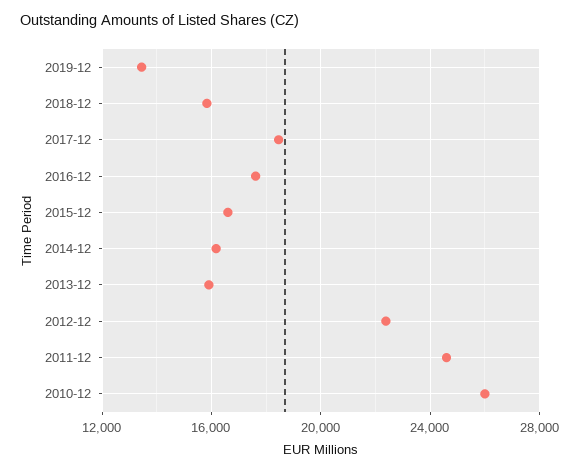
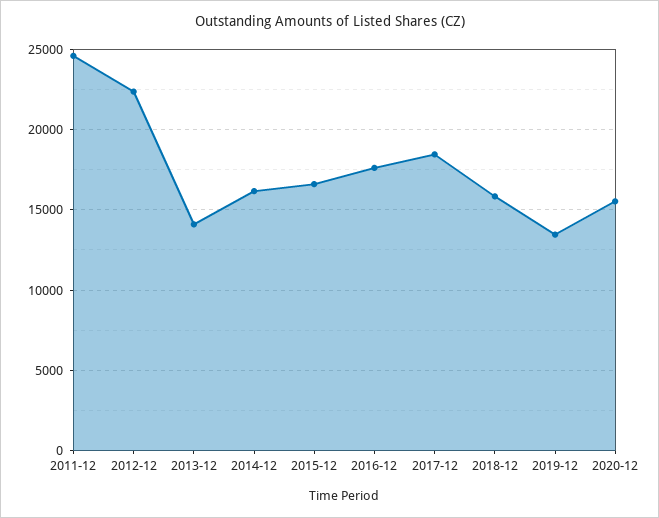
2013-12: 16000 -> 14000
2010-12: 26000 -> none
2020-12: none -> 15500

